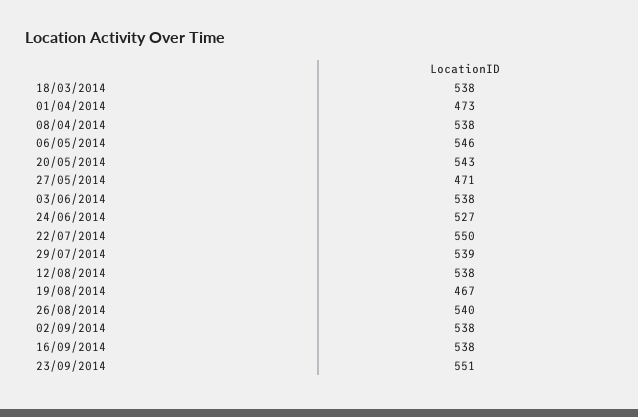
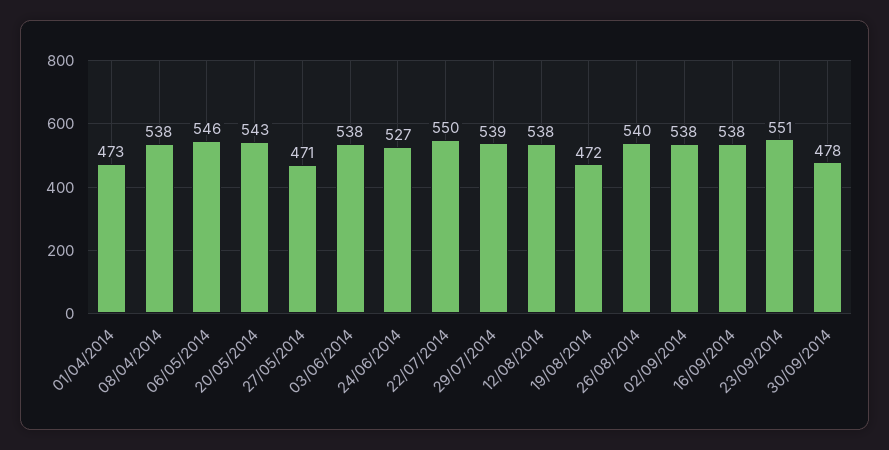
18/03/2014: 538 -> none
19/08/2014: 467 -> 472
30/09/2014: none -> 478

